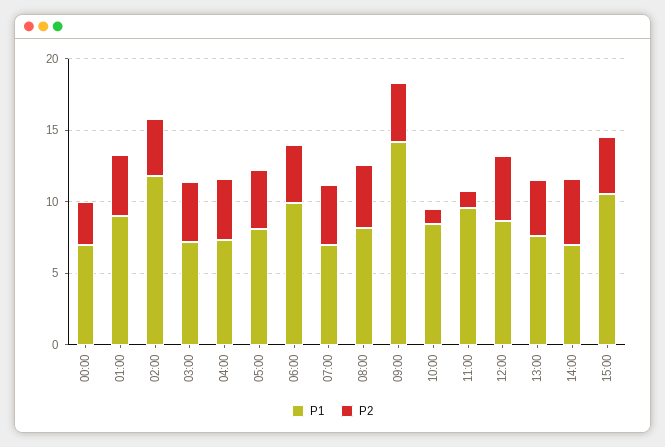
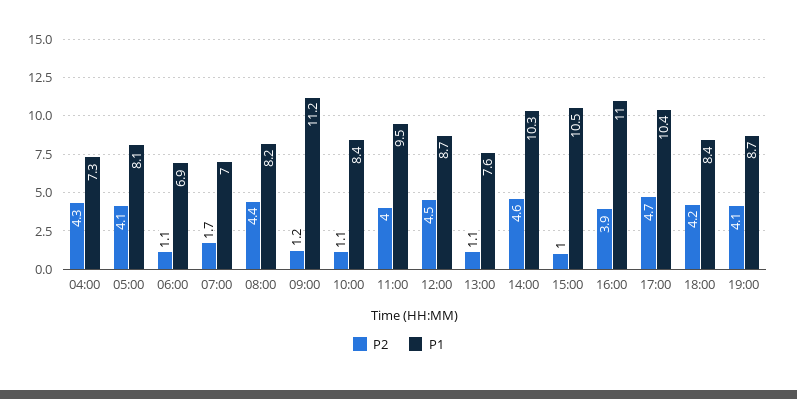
P1, 00:00: 7 -> none
P2, 00:00: 3 -> none
P1, 01:00: 9 -> none
P2, 01:00: 4 -> none
P1, 02:00: 12 -> none
P2, 02:00: 4 -> none
P1, 03:00: 7 -> none
P2, 03:00: 4 -> none
P1, 06:00: 10 -> 6.9
P2, 06:00: 4 -> 1.1
P2, 07:00: 4 -> 1.7
P1, 09:00: 14 -> 11.2
P2, 09:00: 4 -> 1.2
P2, 11:00: 1 -> 4
P2, 13:00: 4 -> 1.1
P1, 14:00: 7 -> 10.3
P2, 15:00: 4 -> 1
P2, 16:00: none -> 3.9
P1, 16:00: none -> 11
P2, 17:00: none -> 4.7
P1, 17:00: none -> 10.4
P2, 18:00: none -> 4.2
P1, 18:00: none -> 8.4
P2, 19:00: none -> 4.1
P1, 19:00: none -> 8.7

